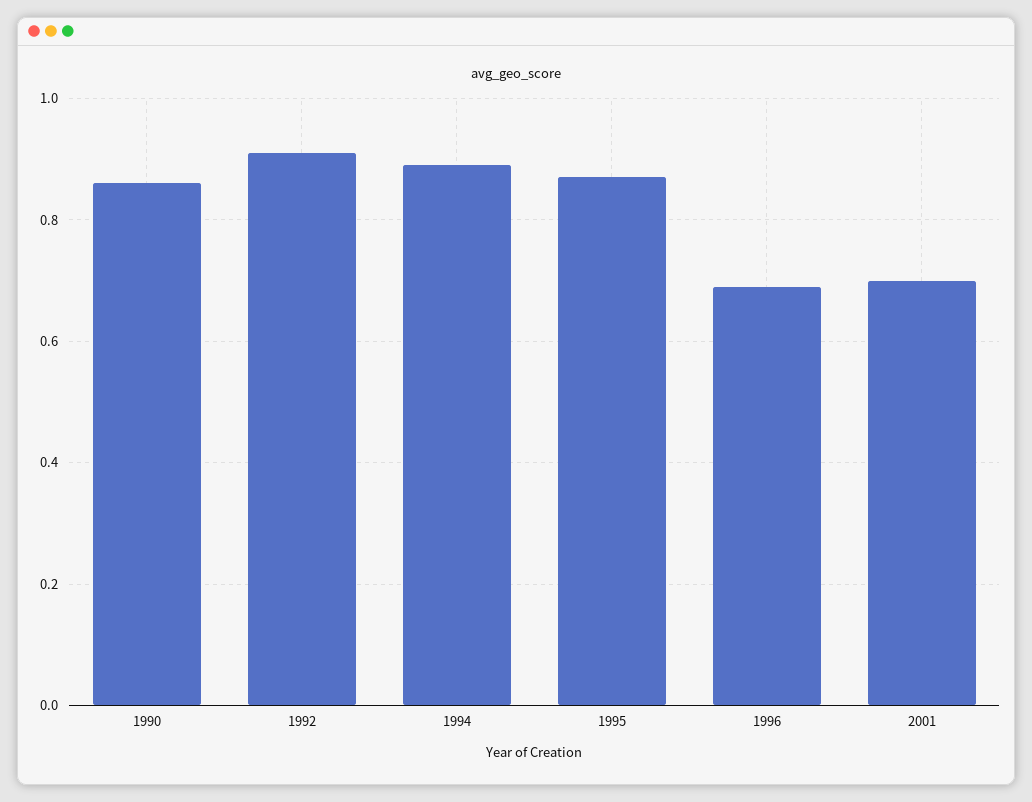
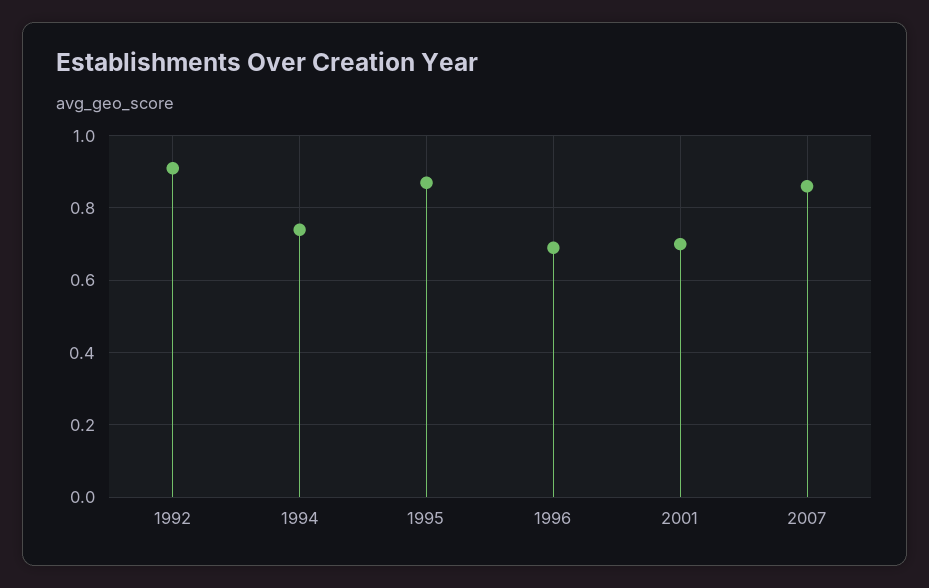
1990: 0.85 -> none
1994: 0.9 -> 0.75
2007: none -> 0.85

